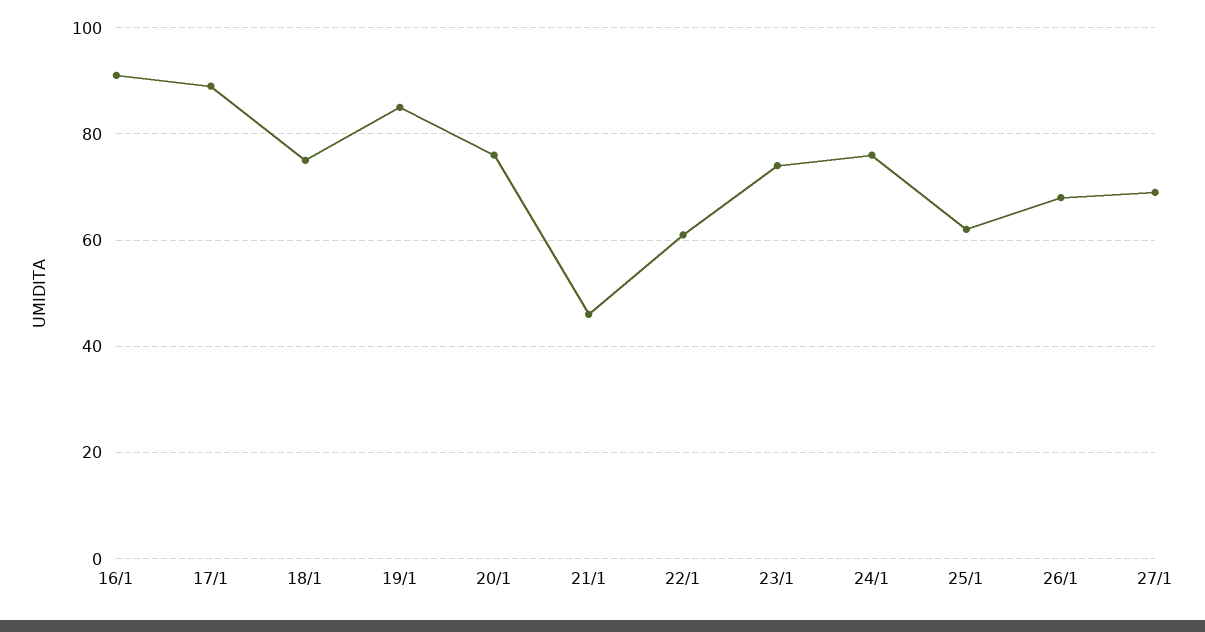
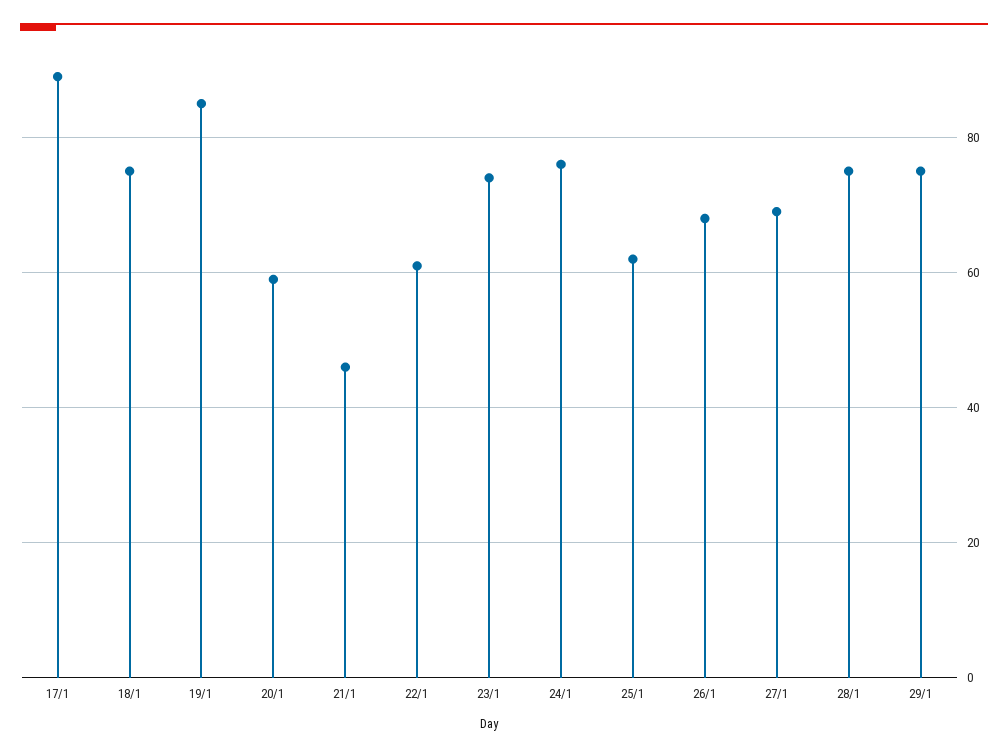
16/1: 90 -> none
20/1: 75 -> 60
28/1: none -> 75
29/1: none -> 75

